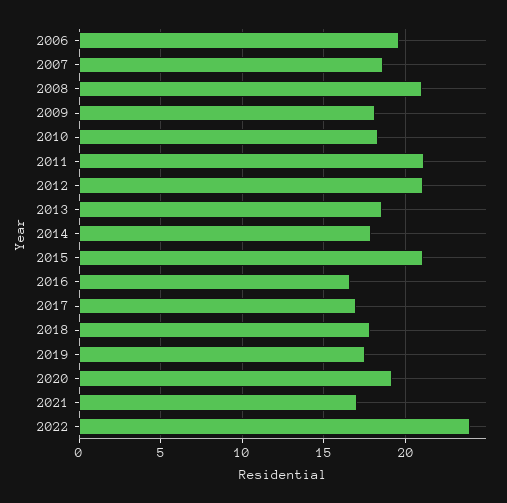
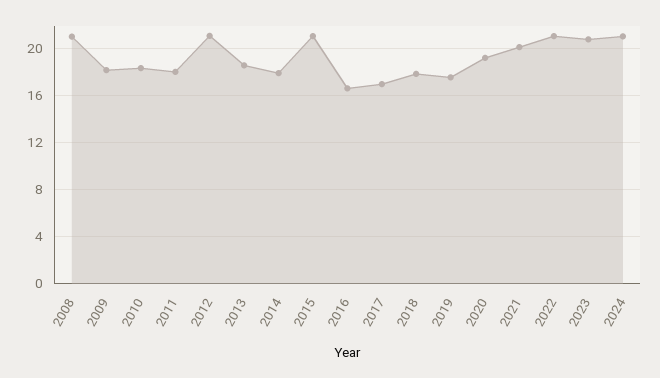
2006: 19.5 -> none
2007: 18.5 -> none
2011: 21 -> 18
2021: 17 -> 20
2022: 24 -> 21
2023: none -> 21
2024: none -> 21

